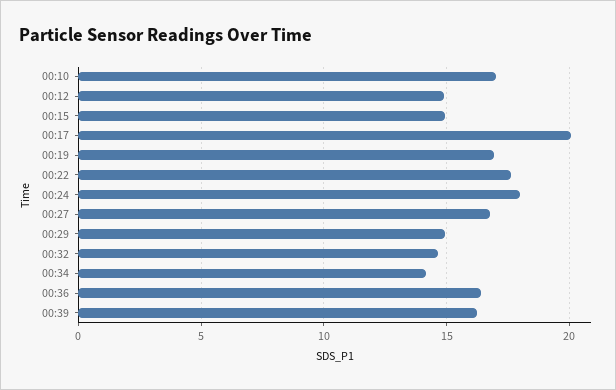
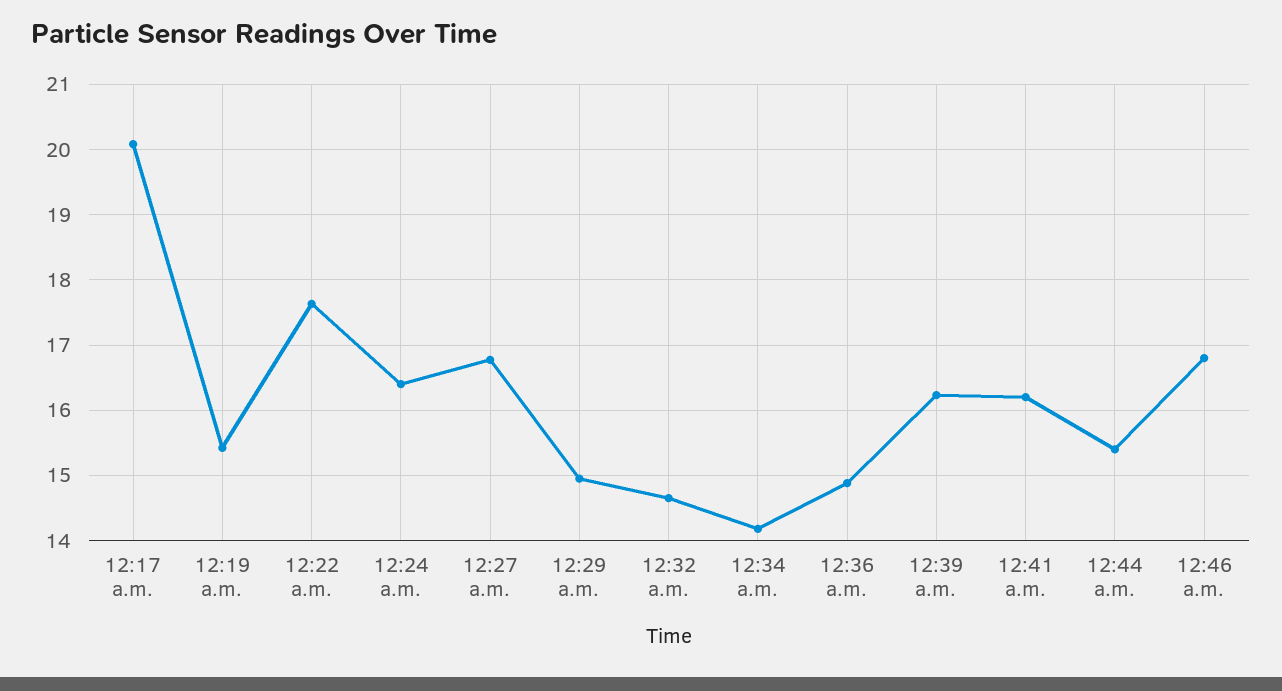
00:10: 17 -> none
00:12: 15 -> none
00:15: 15 -> none
00:19: 17 -> 15.4
00:24: 18 -> 16.4
00:36: 16.5 -> 14.9
12:41 a.m.: none -> 16.2
12:44 a.m.: none -> 15.4
12:46 a.m.: none -> 16.8

